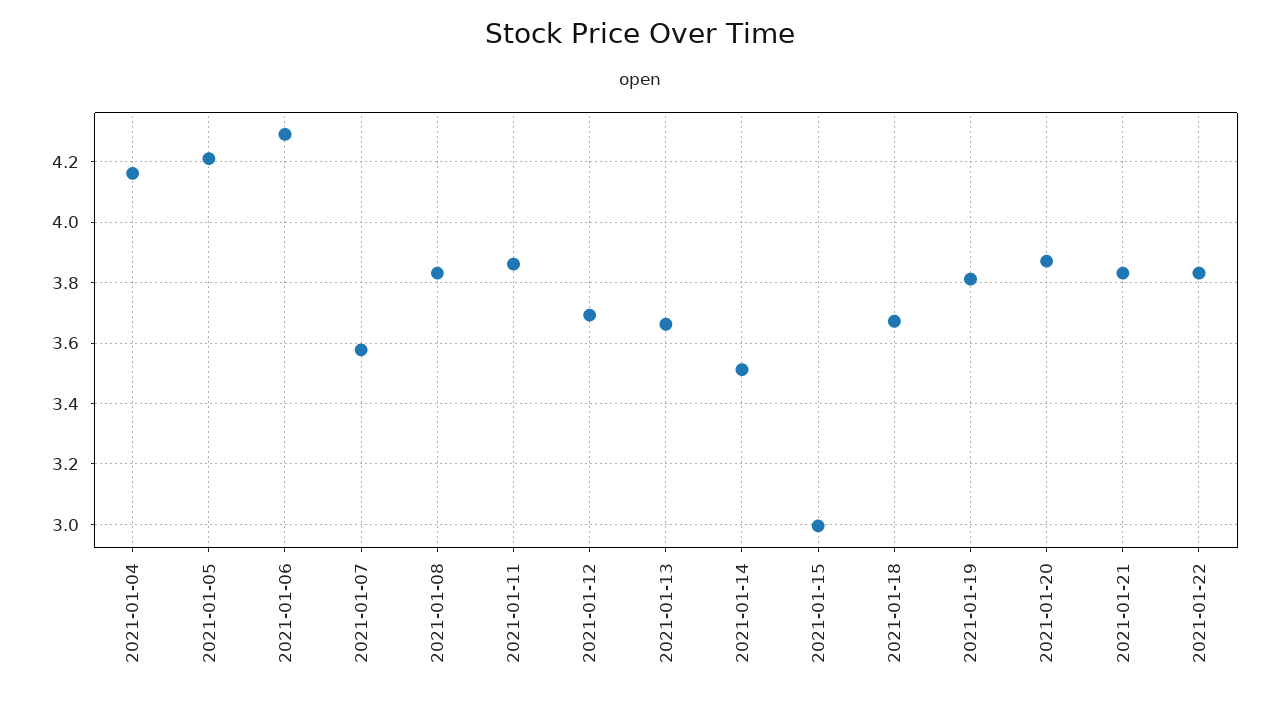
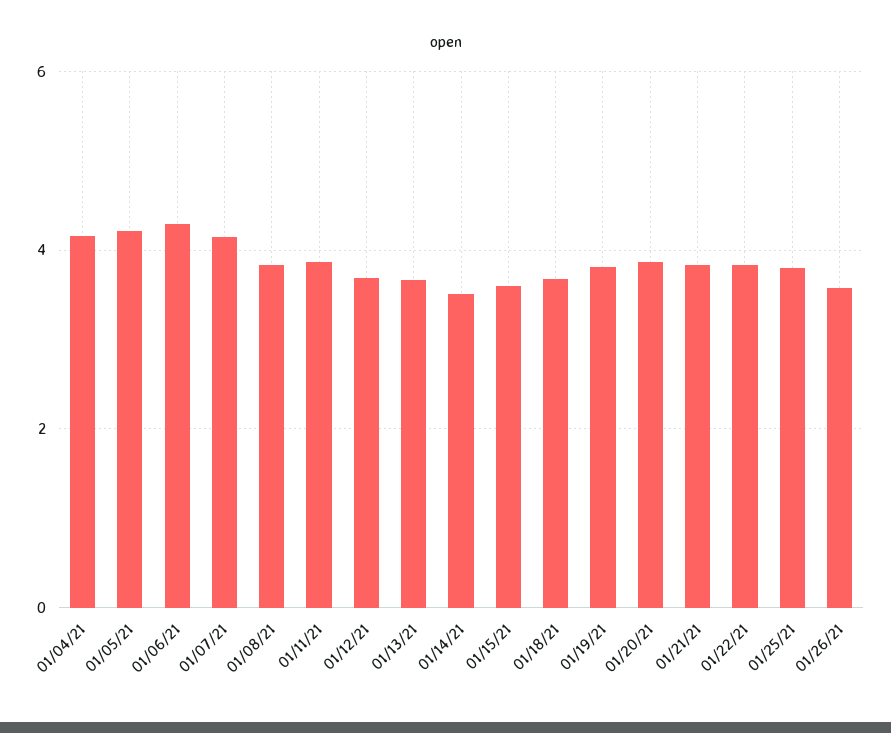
2021-01-07: 3.58 -> 4.2
2021-01-15: 3 -> 3.6
01/25/21: none -> 3.8
01/26/21: none -> 3.6

